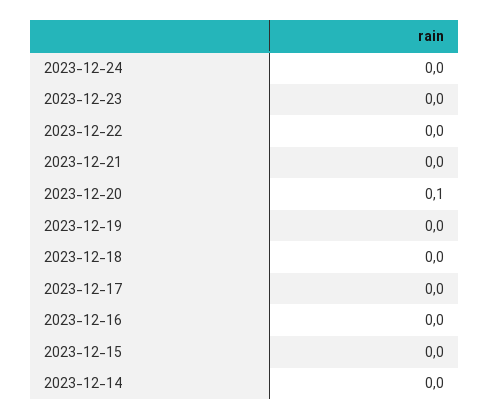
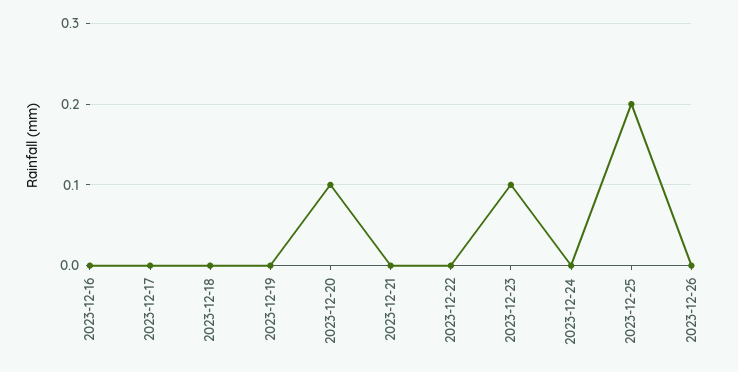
2023-12-23: 0 -> 0.1
2023-12-15: 0 -> none
2023-12-14: 0 -> none
2023-12-25: none -> 0.2
2023-12-26: none -> 0

